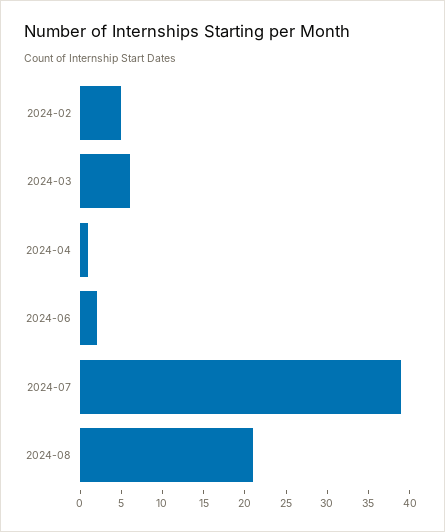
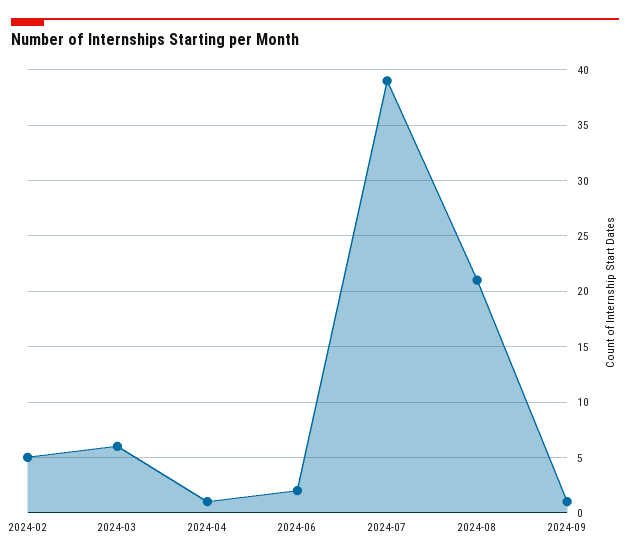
2024-09: none -> 1

